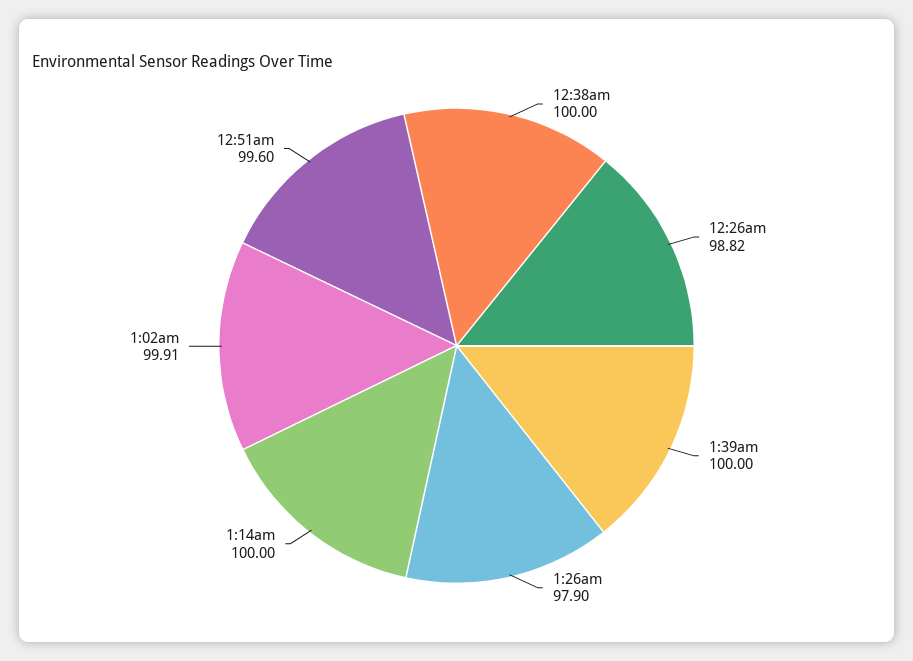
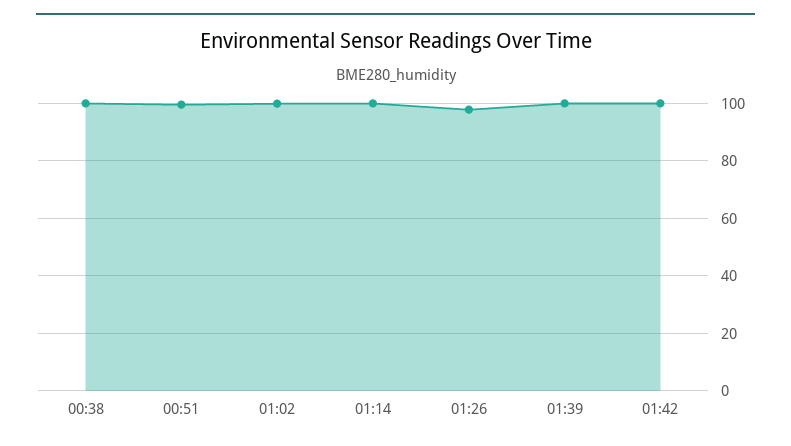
12:26am: 98.82 -> none
01:42: none -> 100

